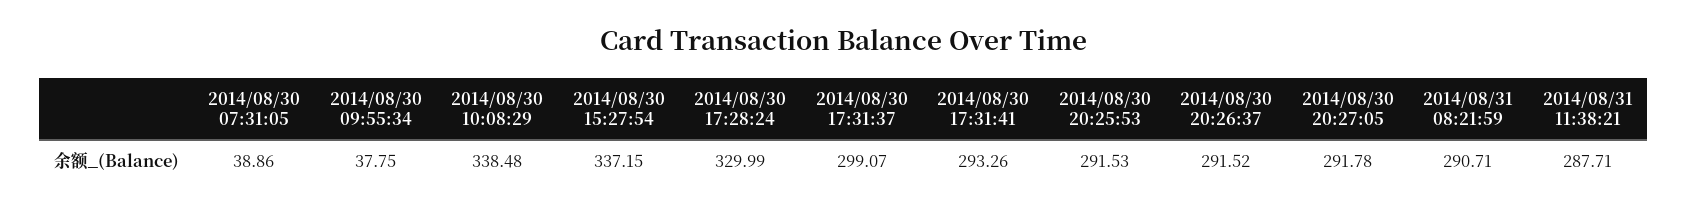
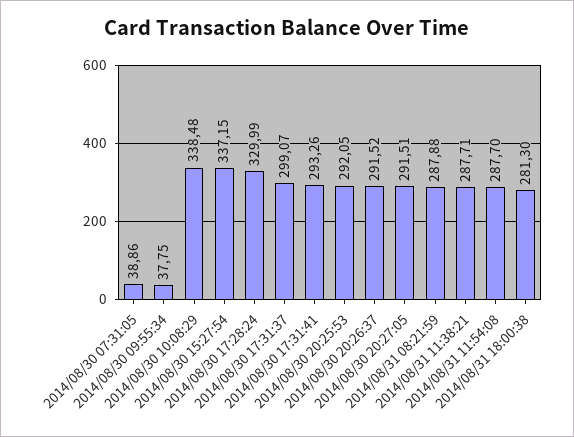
2014/08/30 20:25:53: 291.53 -> 292.05
2014/08/30 20:27:05: 291.78 -> 291.51
2014/08/31 08:21:59: 290.71 -> 287.88
2014/08/31 11:54:08: none -> 287.7
2014/08/31 18:00:38: none -> 281.3

